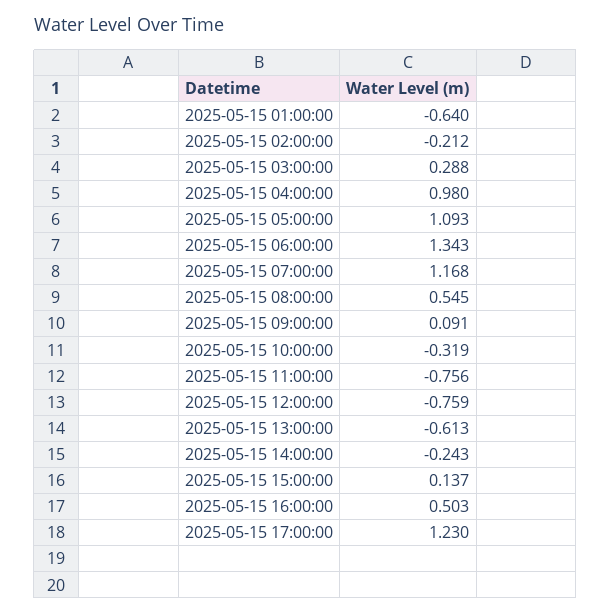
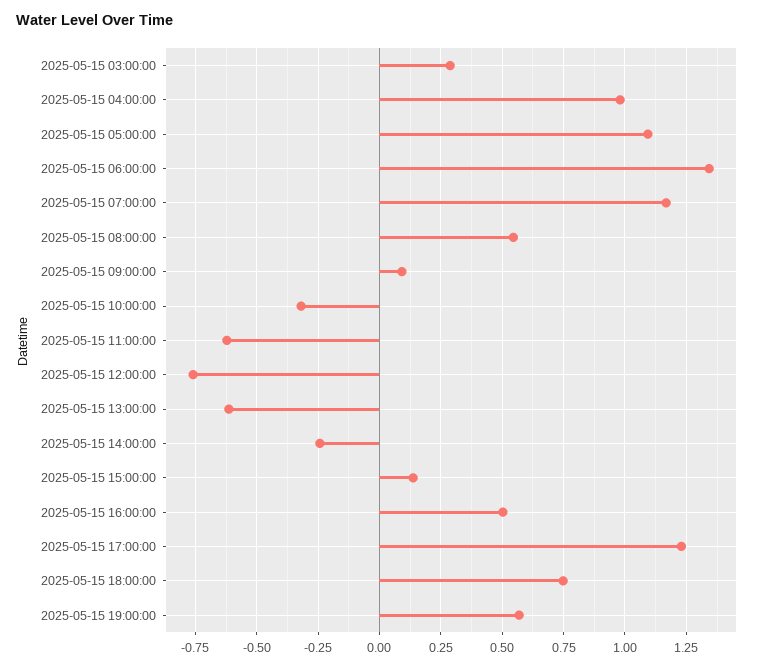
2025-05-15 01:00:00: -0.64 -> none
2025-05-15 02:00:00: -0.212 -> none
2025-05-15 11:00:00: -0.756 -> -0.625
2025-05-15 18:00:00: none -> 0.75
2025-05-15 19:00:00: none -> 0.575

